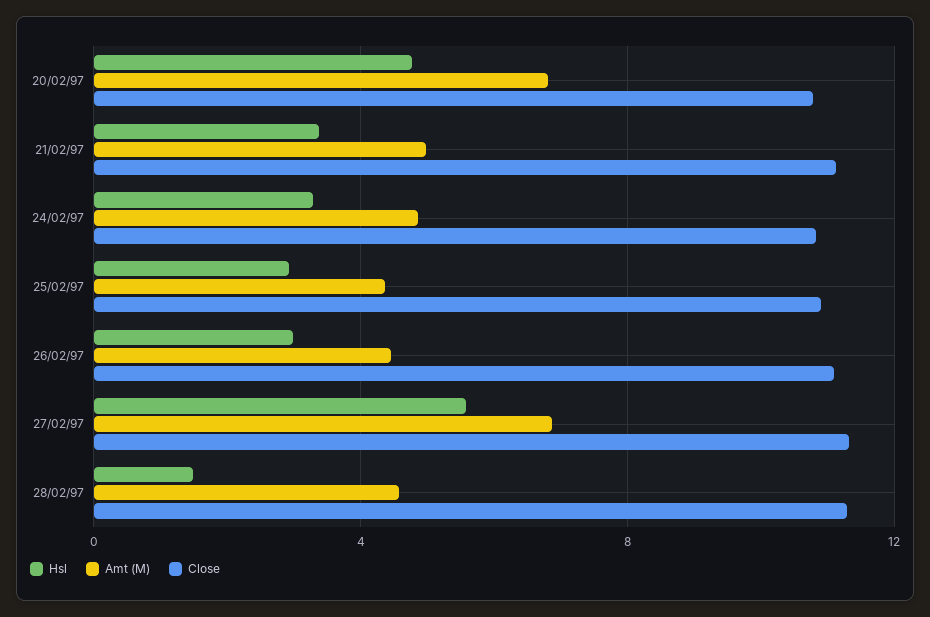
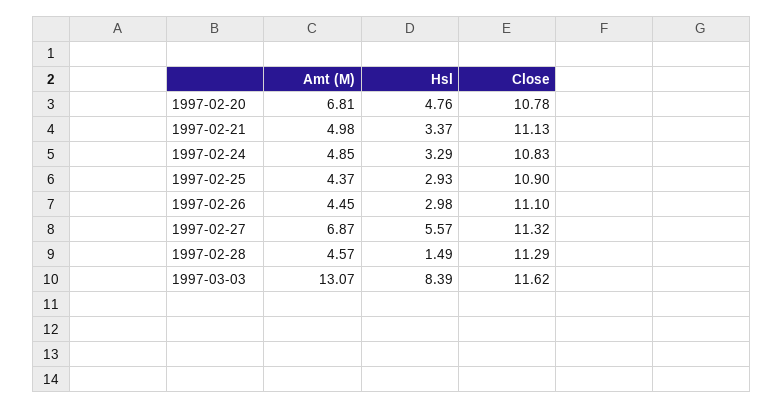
Amt (M), 1997-03-03: none -> 13.07
Hsl, 1997-03-03: none -> 8.39
Close, 1997-03-03: none -> 11.62

